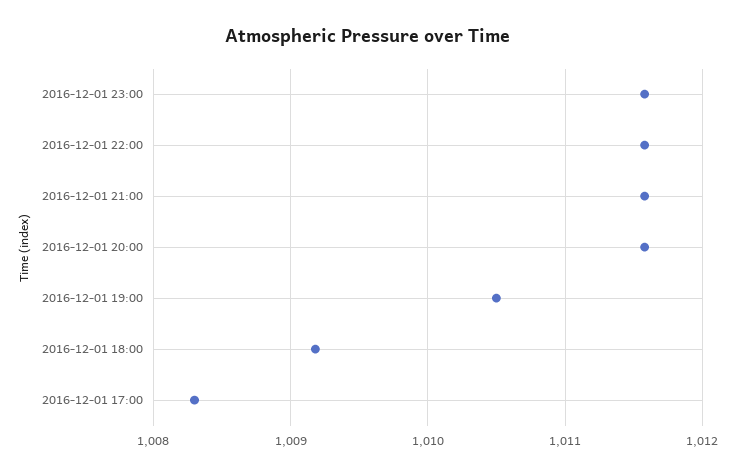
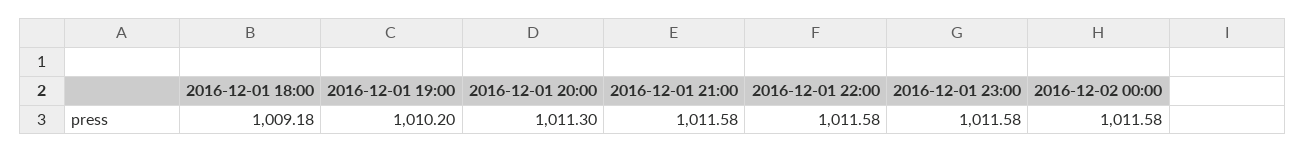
2016-12-01 20:00: 1011.6 -> 1011.3
2016-12-01 19:00: 1010.5 -> 1010.2
2016-12-01 17:00: 1008.3 -> none
2016-12-02 00:00: none -> 1011.58

